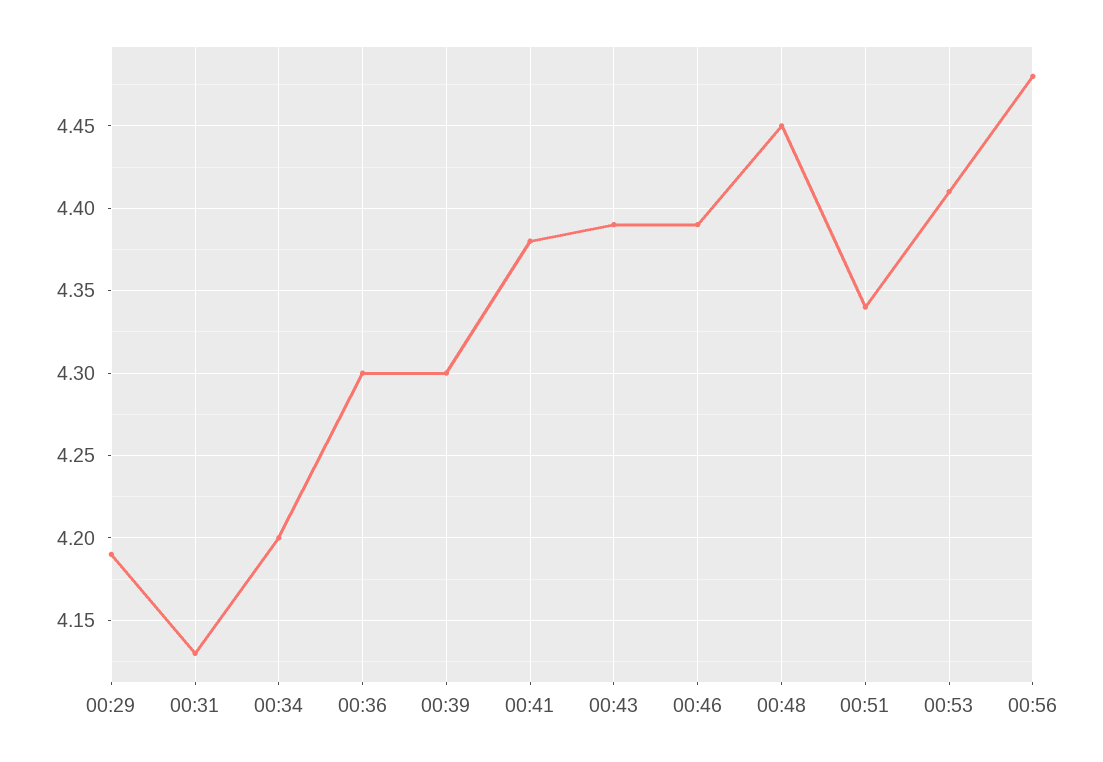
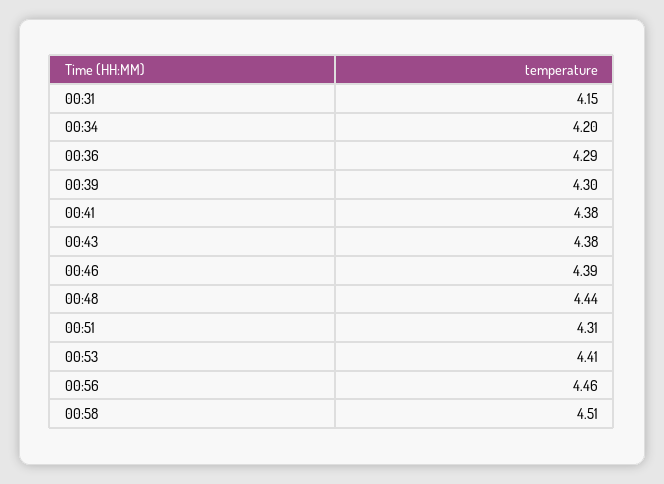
00:29: 4.19 -> none
00:31: 4.13 -> 4.15
00:36: 4.3 -> 4.29
00:43: 4.39 -> 4.38
00:48: 4.45 -> 4.44
00:51: 4.34 -> 4.31
00:56: 4.48 -> 4.46
00:58: none -> 4.51

